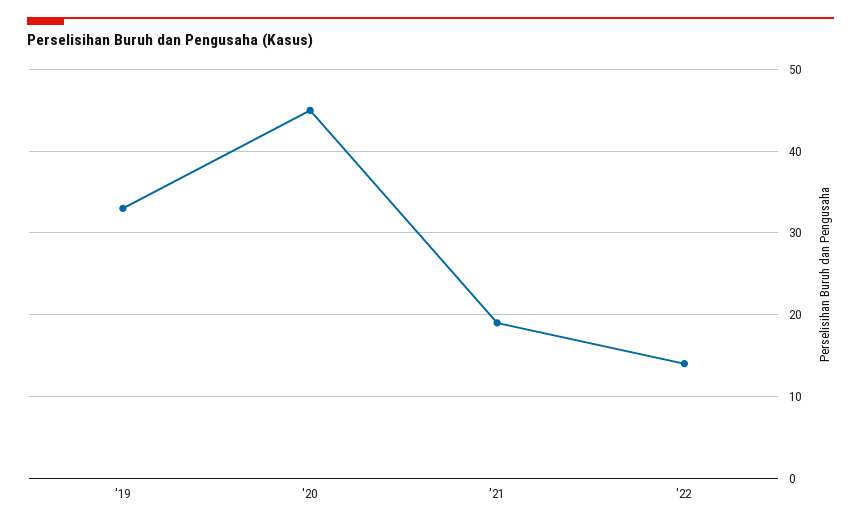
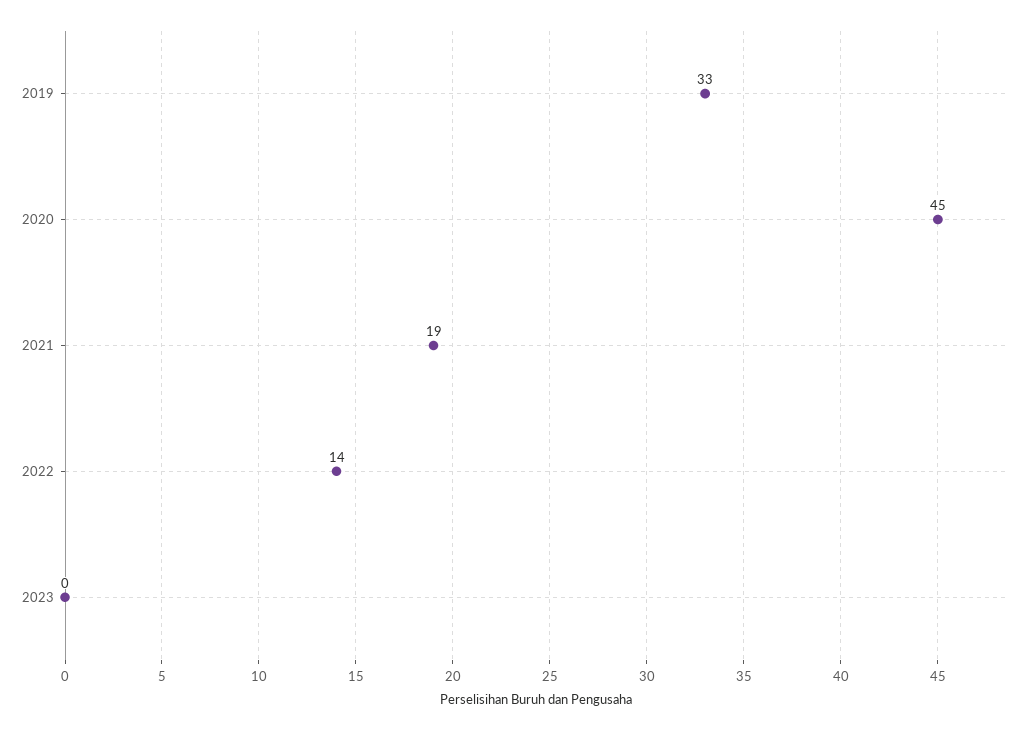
2023: none -> 0

